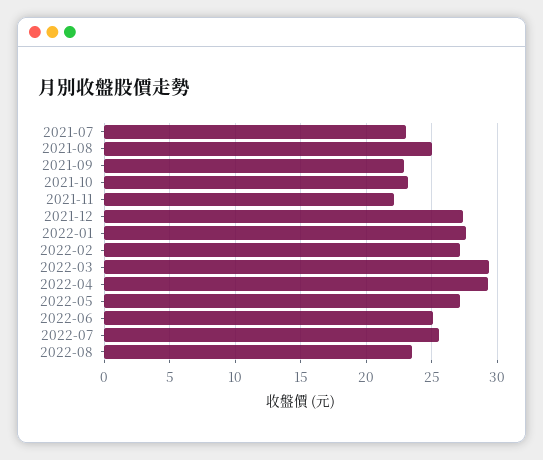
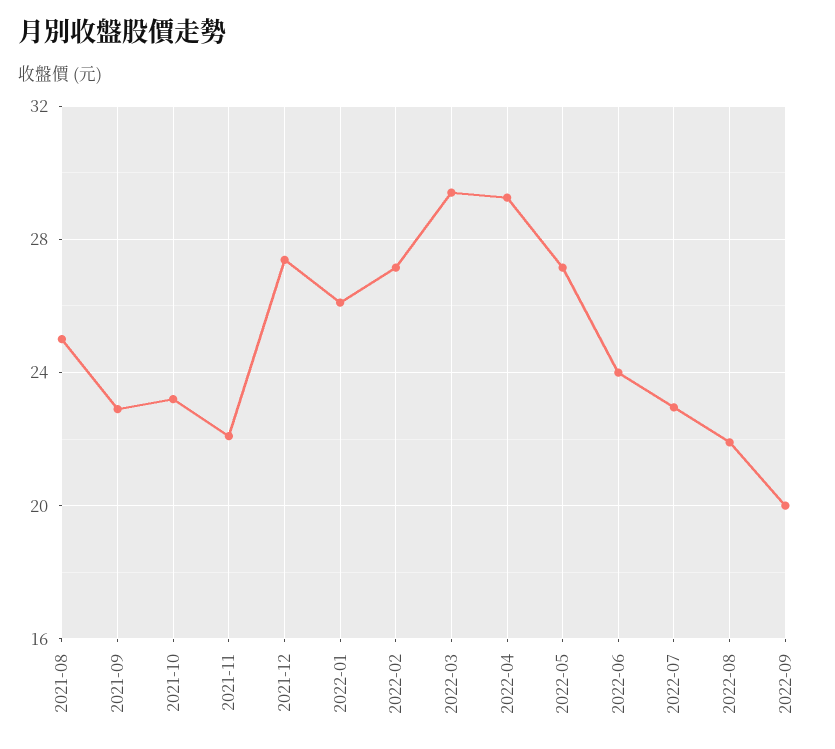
2021-07: 23 -> none
2022-01: 27.5 -> 26
2022-06: 25 -> 24
2022-07: 25.5 -> 23
2022-08: 23.5 -> 22
2022-09: none -> 20

